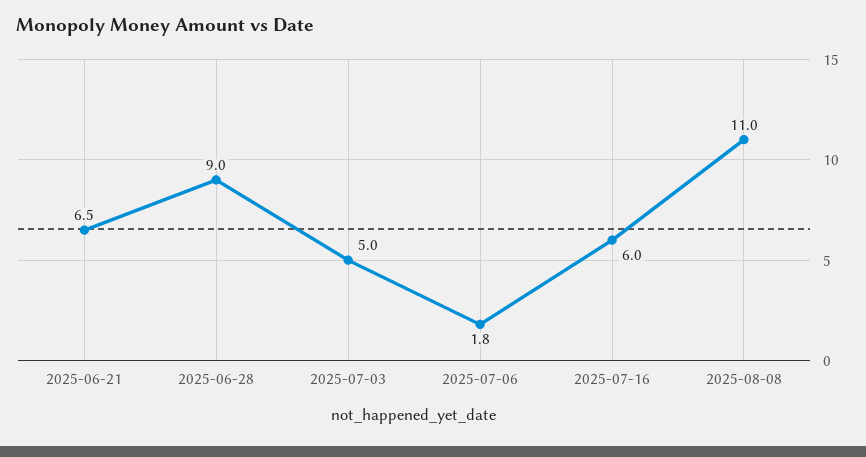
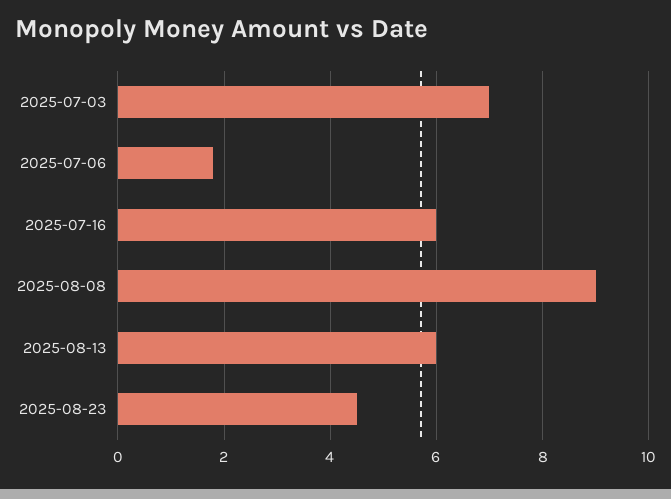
2025-06-21: 6.5 -> none
2025-06-28: 9 -> none
2025-07-03: 5 -> 7
2025-08-08: 11 -> 9
2025-08-13: none -> 6
2025-08-23: none -> 4.5

